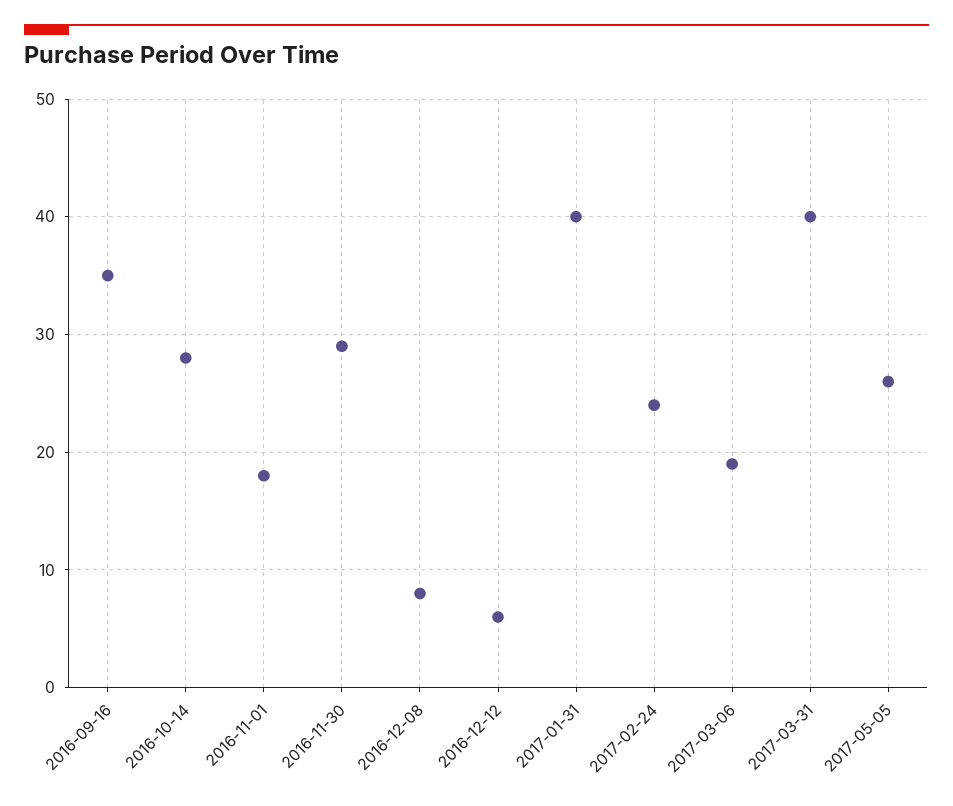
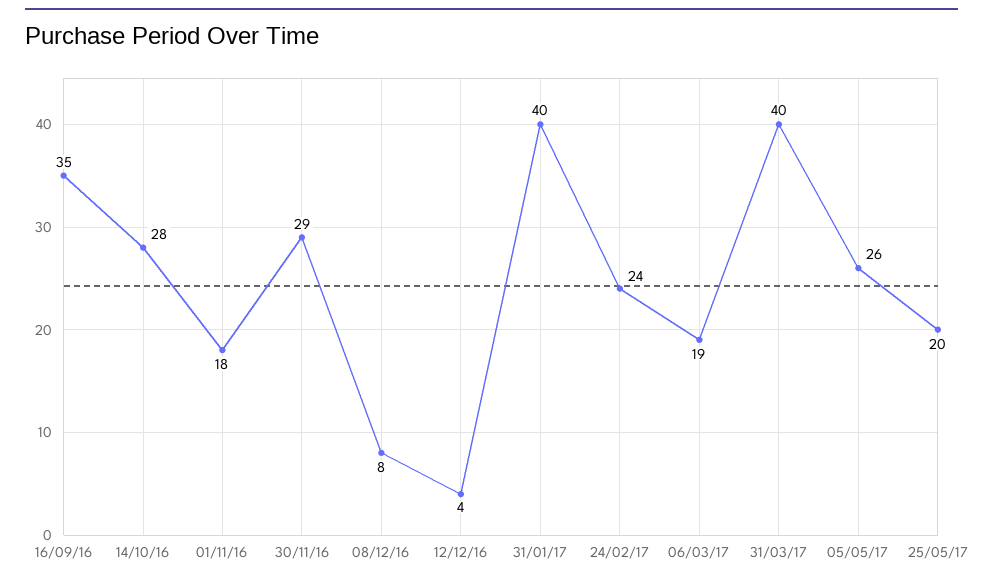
2016-12-12: 6 -> 4
25/05/17: none -> 20

